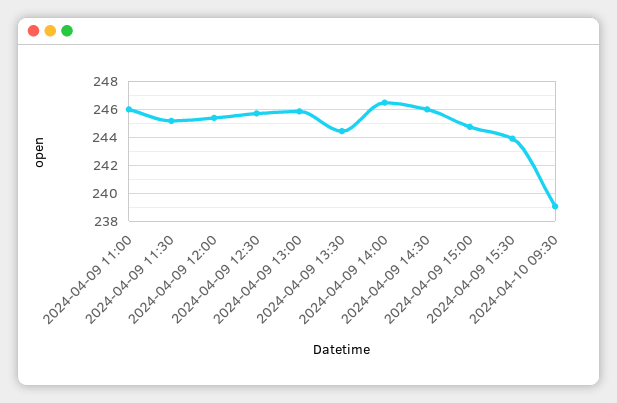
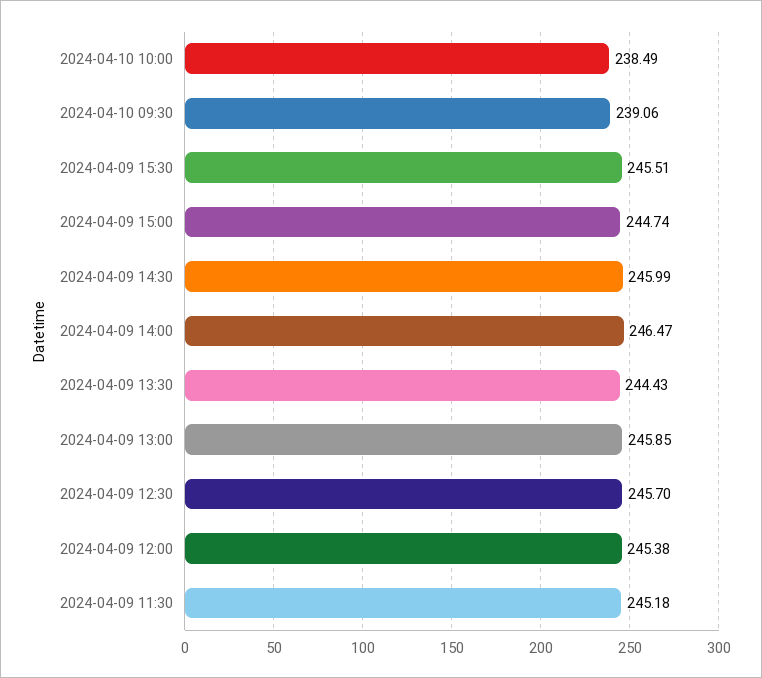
2024-04-09 11:00: 246 -> none
2024-04-09 15:30: 244 -> 245.51
2024-04-10 10:00: none -> 238.49

